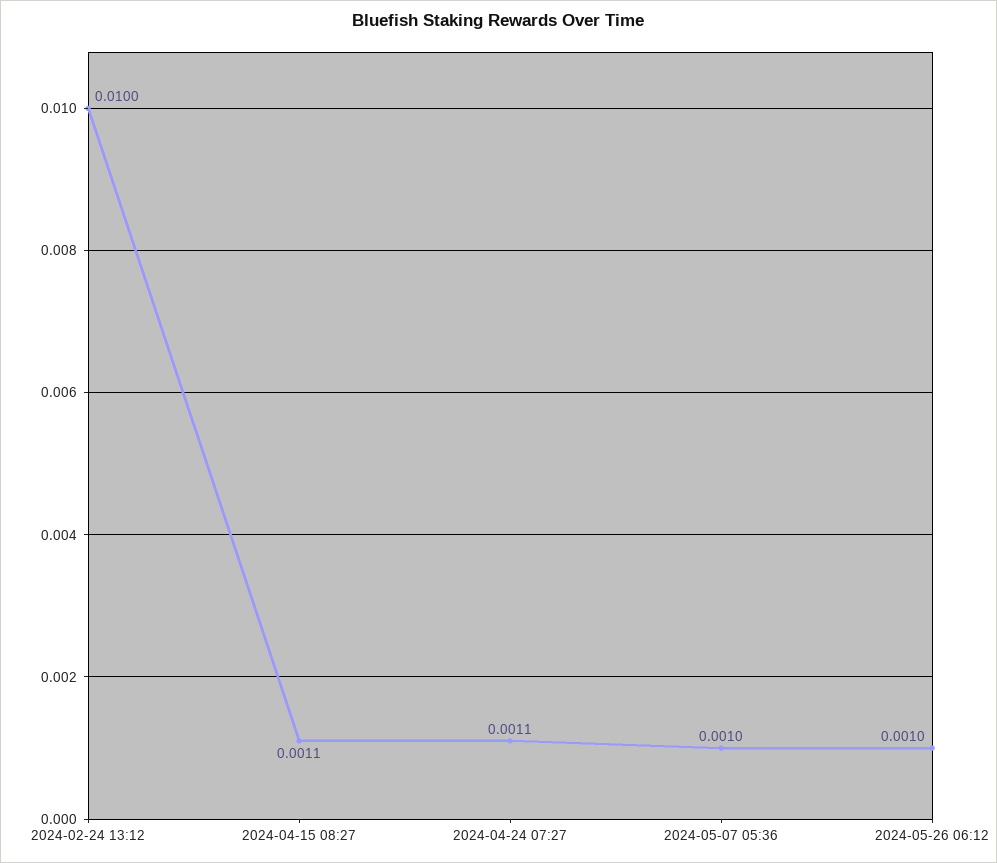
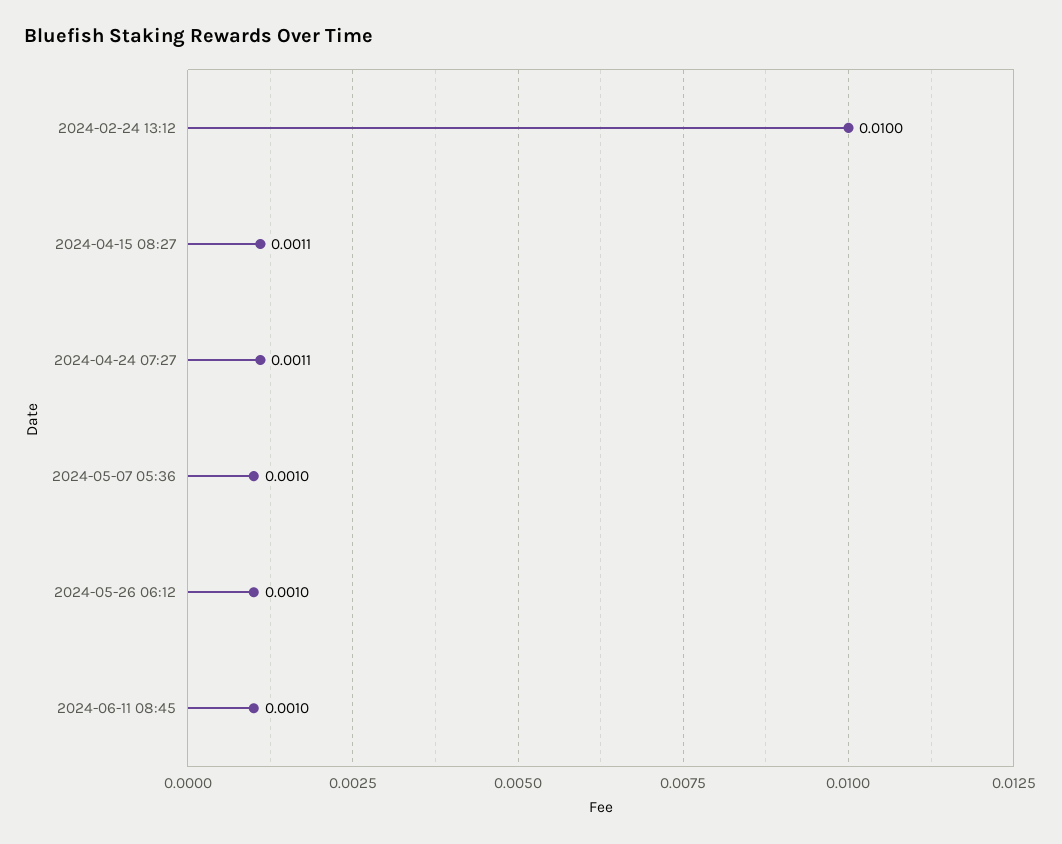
2024-06-11 08:45: none -> 0.001

